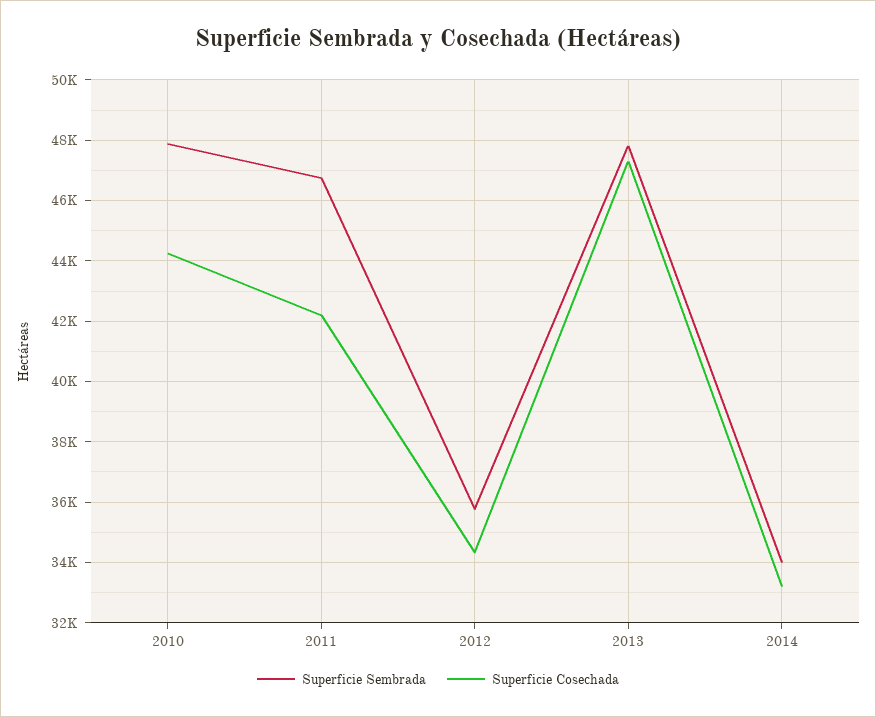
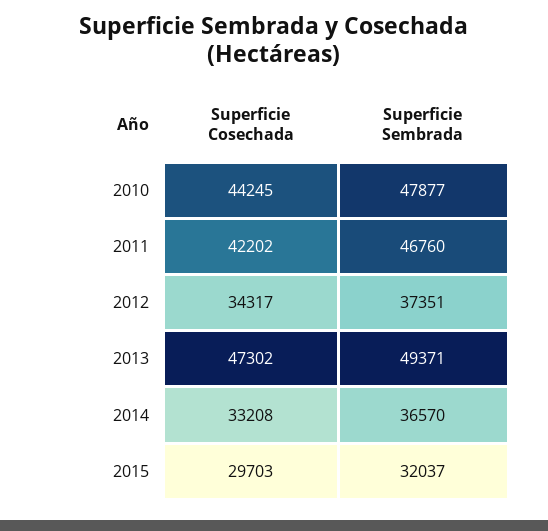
Superficie Sembrada, 2012: 35800 -> 37351
Superficie Sembrada, 2013: 47800 -> 49371
Superficie Sembrada, 2014: 34000 -> 36570
Superficie Cosechada, 2015: none -> 29703
Superficie Sembrada, 2015: none -> 32037

